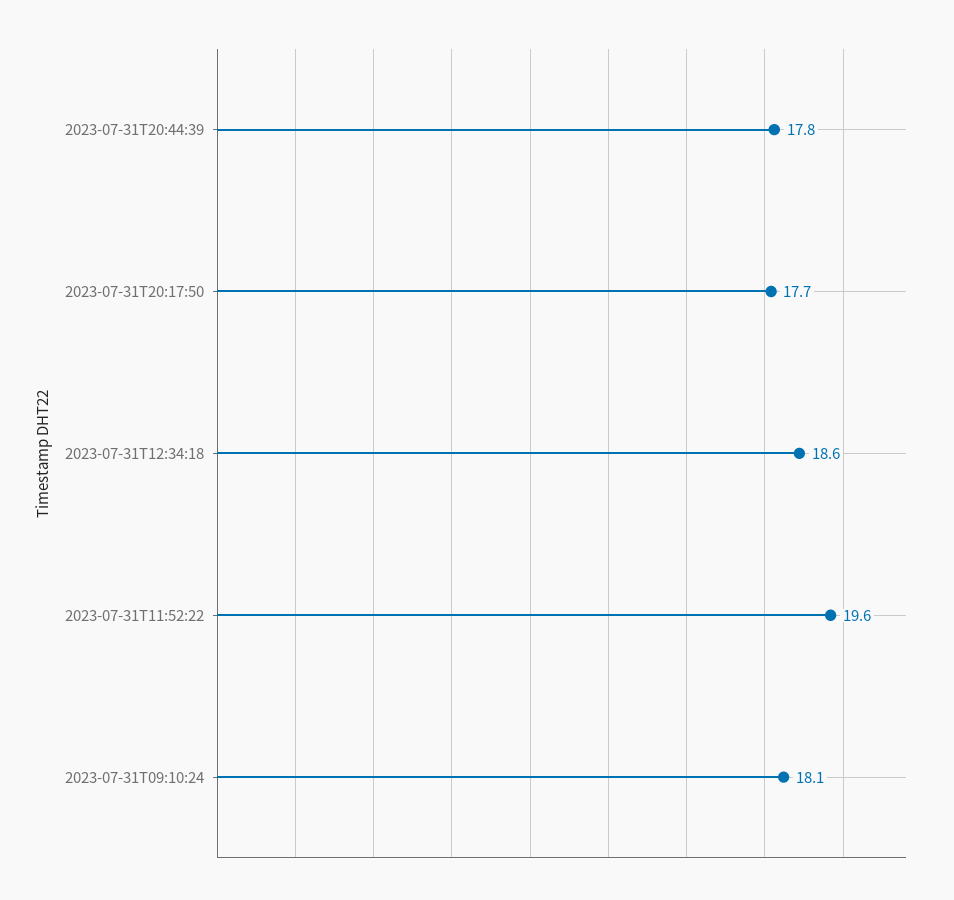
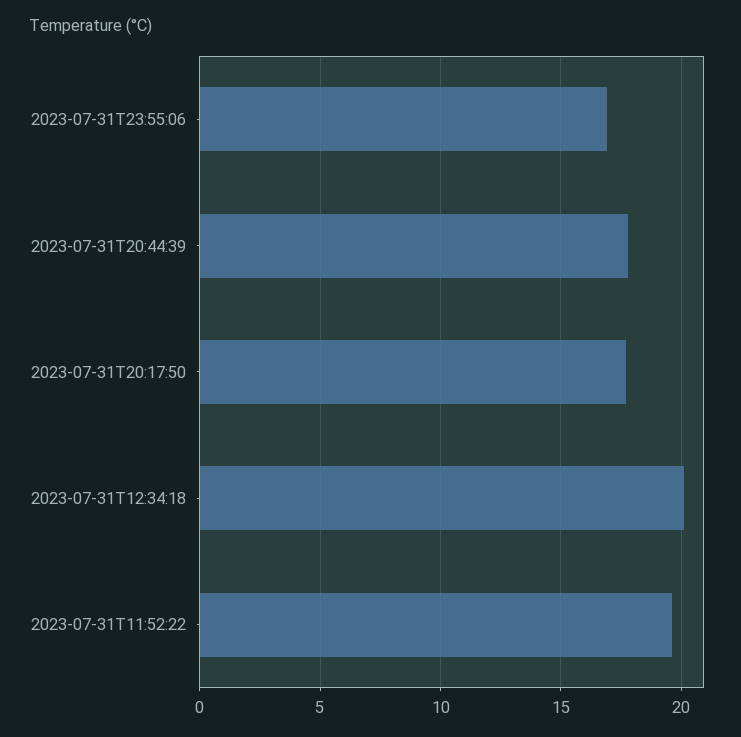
2023-07-31T12:34:18: 18.6 -> 20
2023-07-31T09:10:24: 18.1 -> none
2023-07-31T23:55:06: none -> 17

